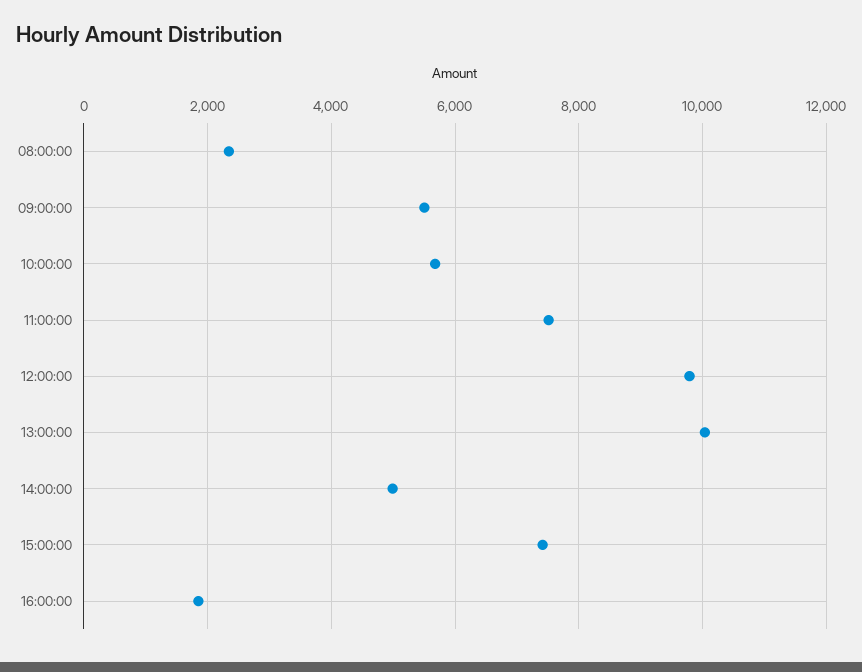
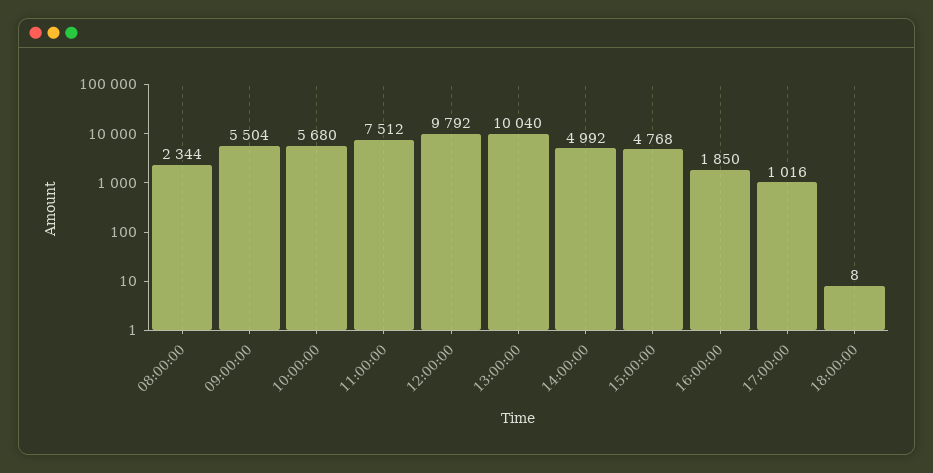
15:00:00: 7400 -> 4768
17:00:00: none -> 1016
18:00:00: none -> 8

